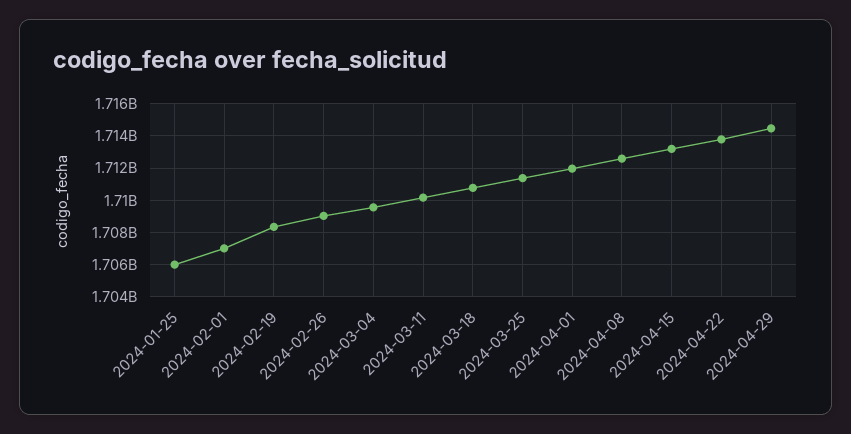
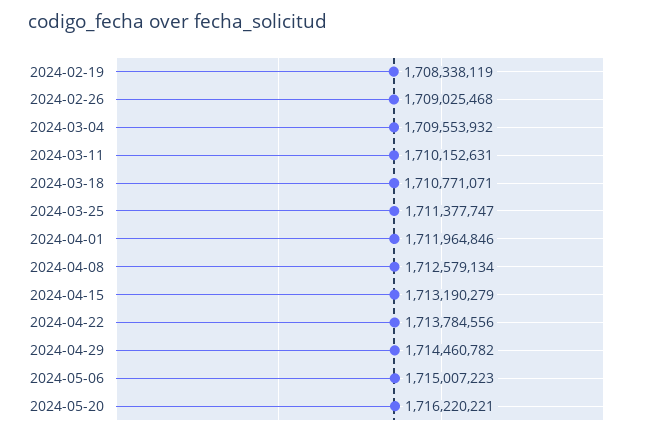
2024-01-25: 1706000000 -> none
2024-02-01: 1707000000 -> none
2024-05-06: none -> 1715007223
2024-05-20: none -> 1716220221

